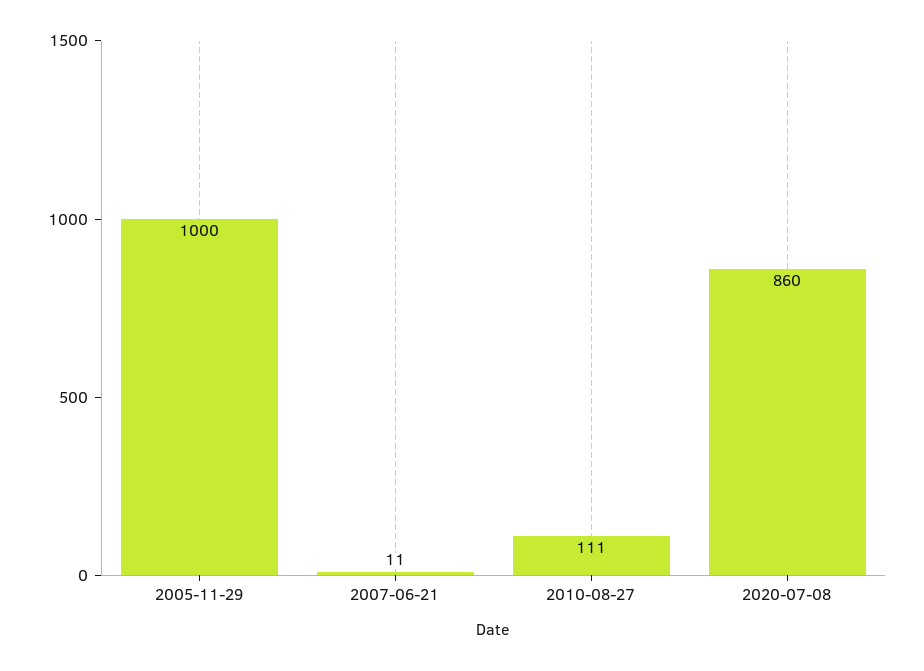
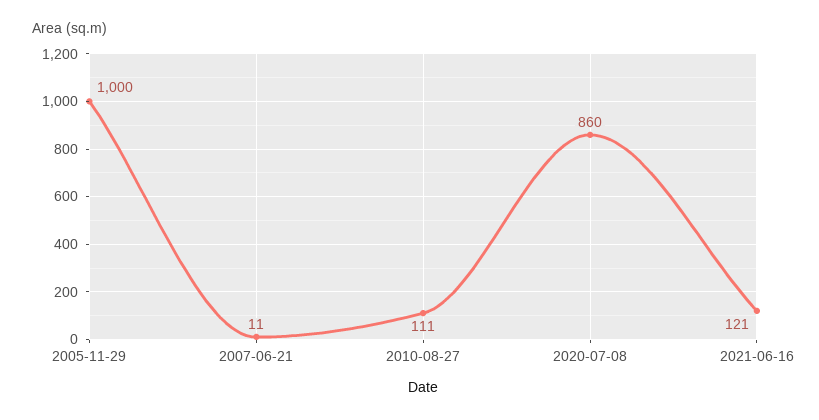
2021-06-16: none -> 121

